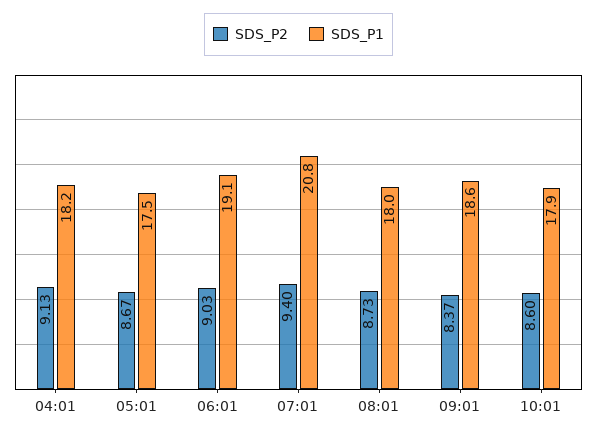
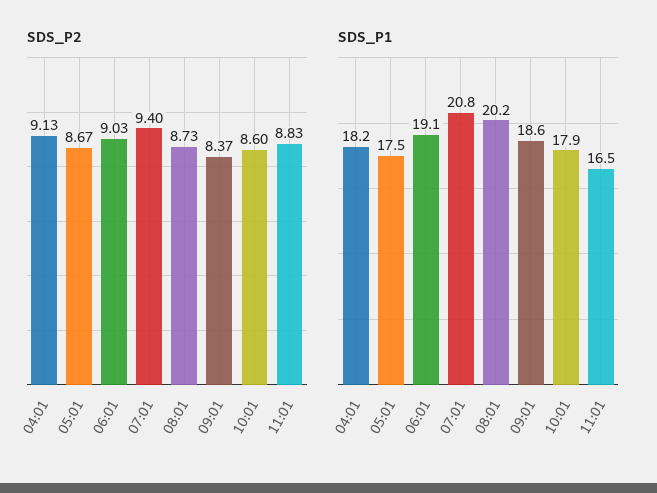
SDS_P1, 08:01: 18 -> 20.2
SDS_P2, 11:01: none -> 8.83
SDS_P1, 11:01: none -> 16.5

